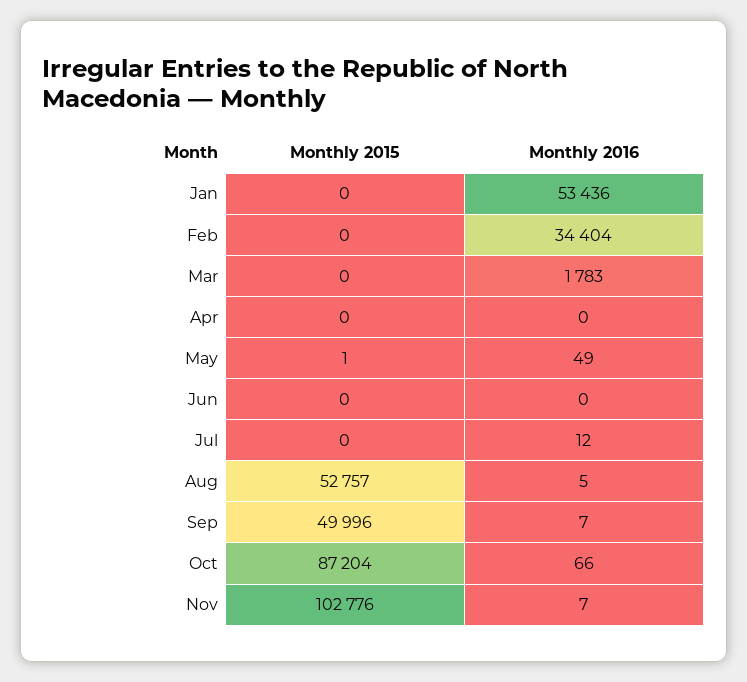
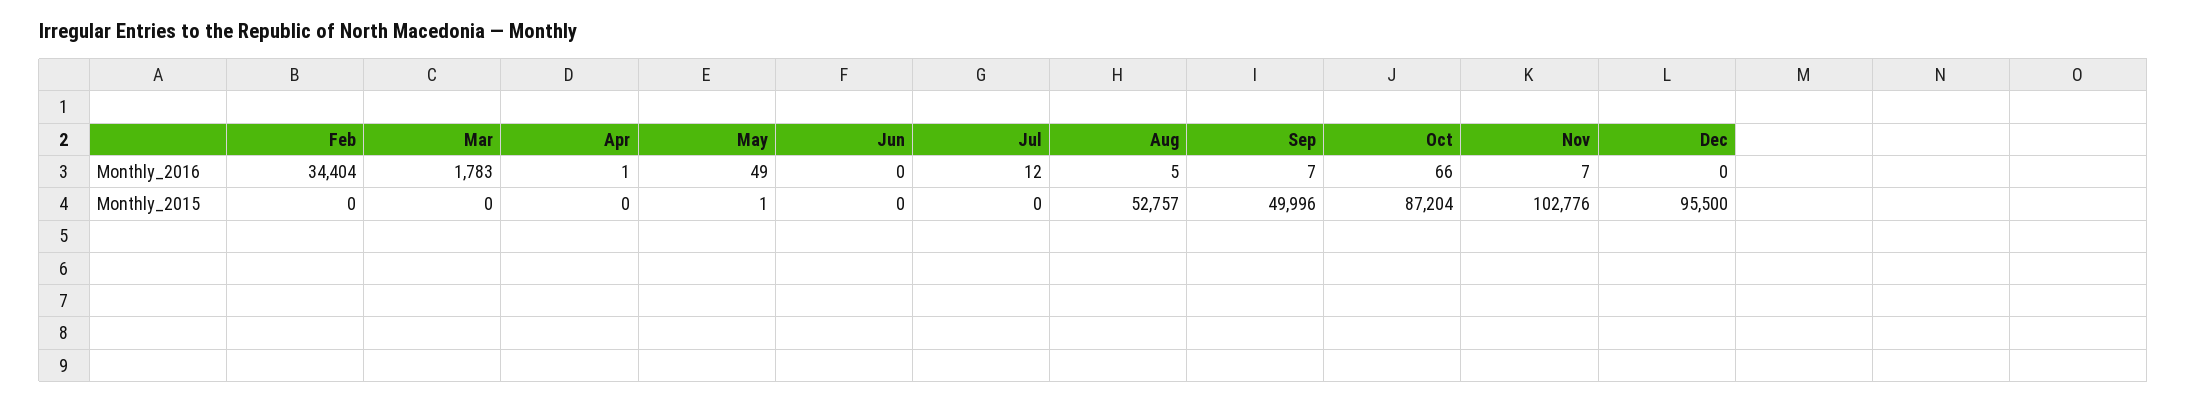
Monthly 2015, Jan: 0 -> none
Monthly 2016, Jan: 53436 -> none
Monthly 2016, Apr: 0 -> 1
Monthly 2016, Dec: none -> 0
Monthly 2015, Dec: none -> 95500

